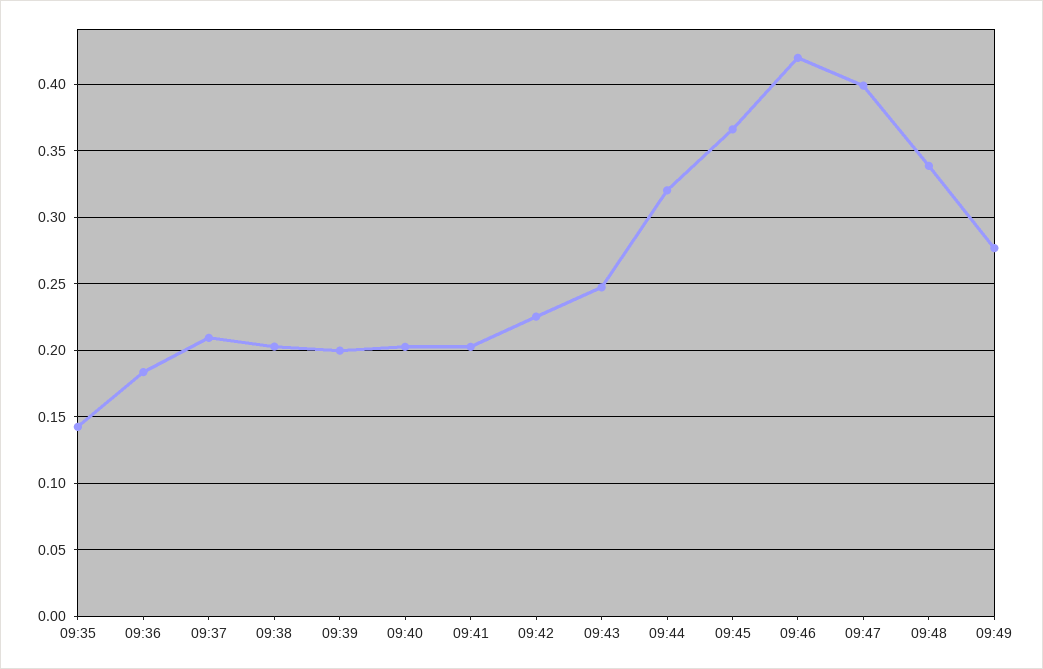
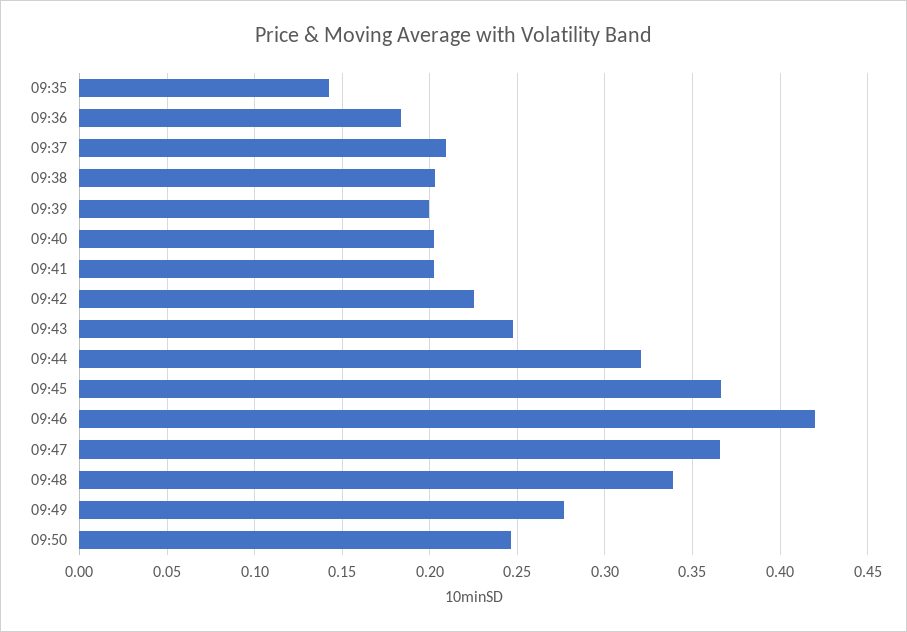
09:47: 0.4 -> 0.365
09:50: none -> 0.245

